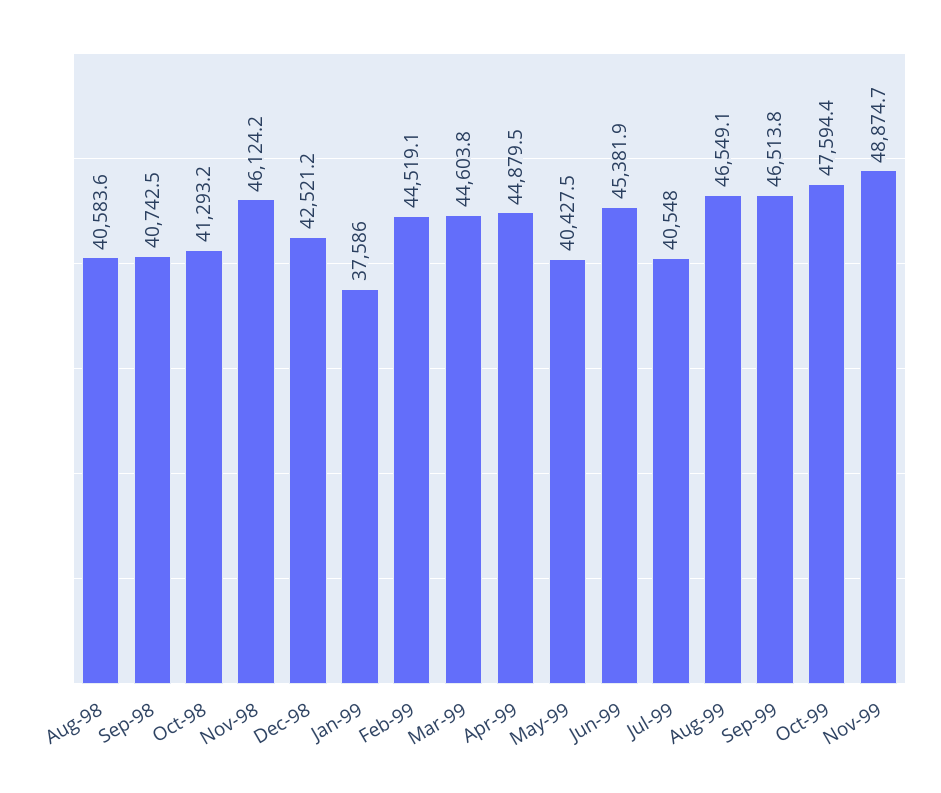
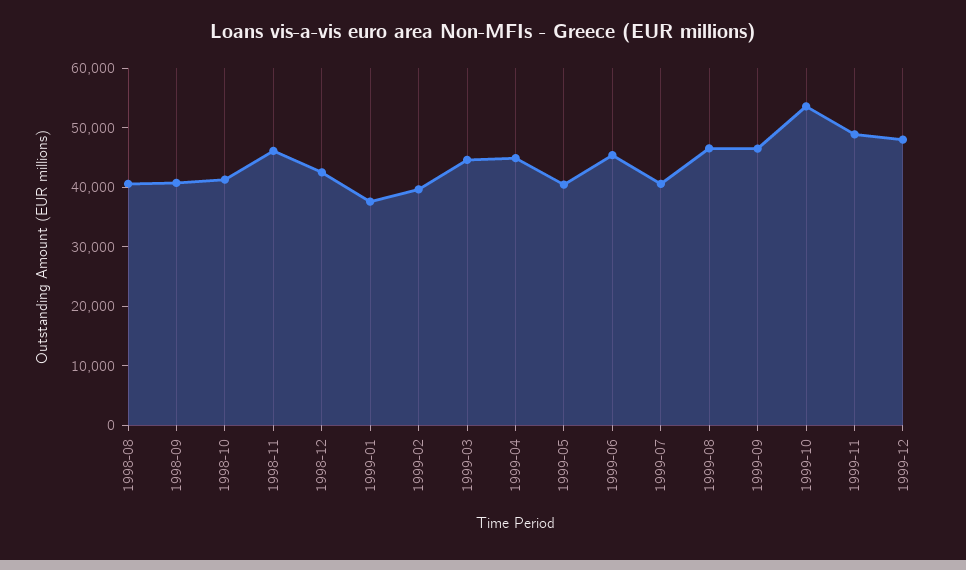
Feb-99: 44519.1 -> 40000
Oct-99: 47594.4 -> 54000
1999-12: none -> 48000

